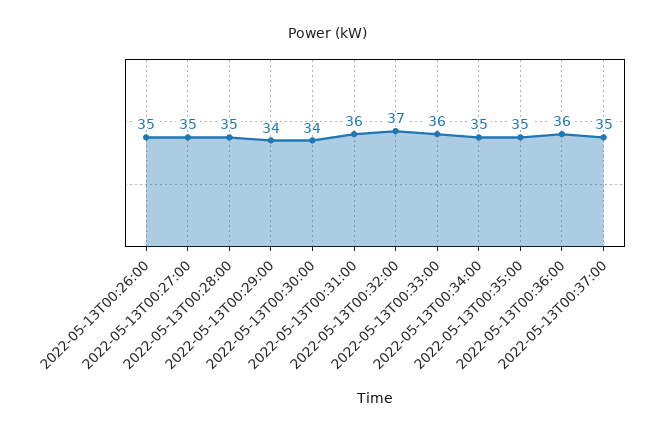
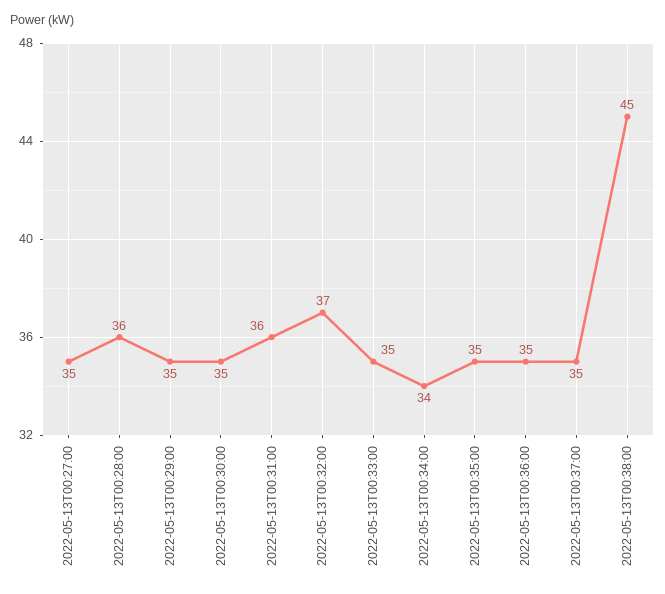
2022-05-13T00:26:00: 35 -> none
2022-05-13T00:28:00: 35 -> 36
2022-05-13T00:29:00: 34 -> 35
2022-05-13T00:30:00: 34 -> 35
2022-05-13T00:33:00: 36 -> 35
2022-05-13T00:34:00: 35 -> 34
2022-05-13T00:36:00: 36 -> 35
2022-05-13T00:38:00: none -> 45

